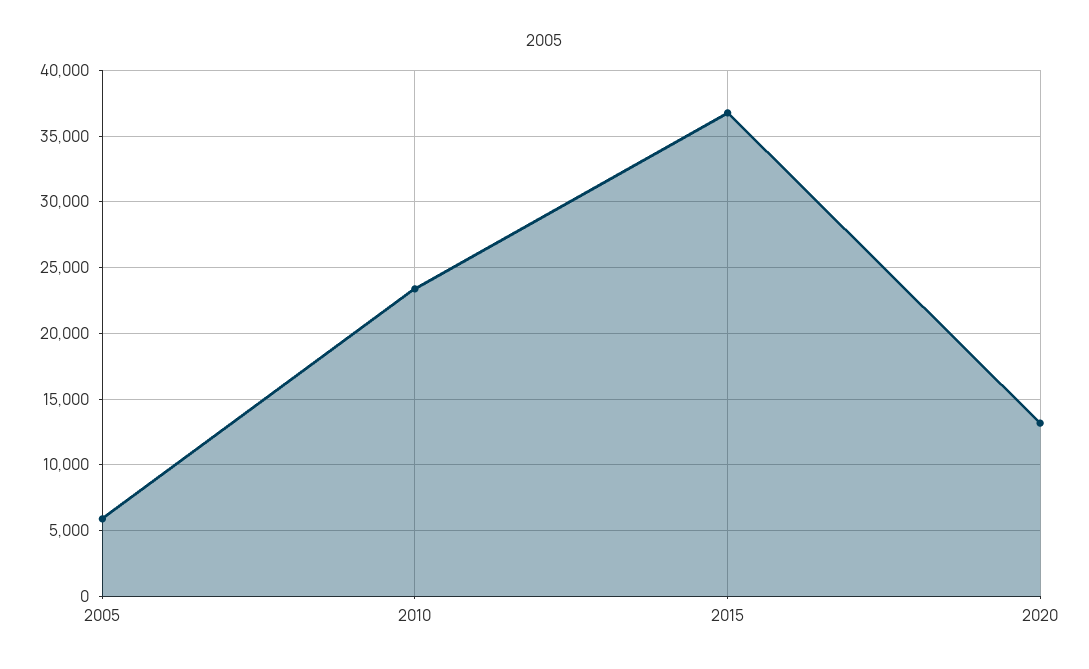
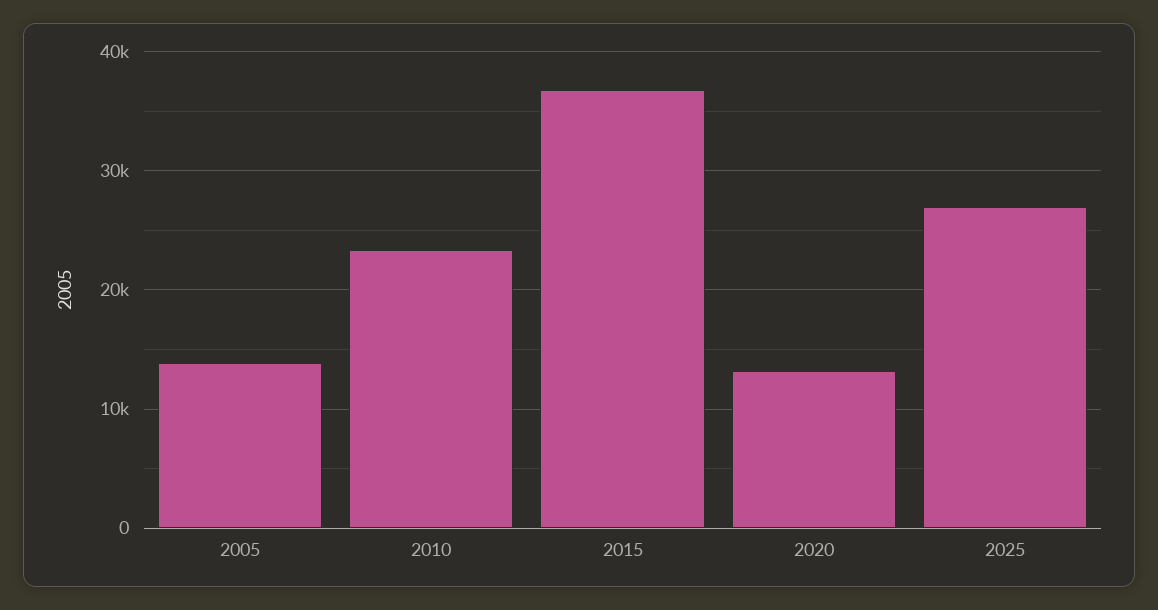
2005: 6000 -> 14000
2025: none -> 27000

